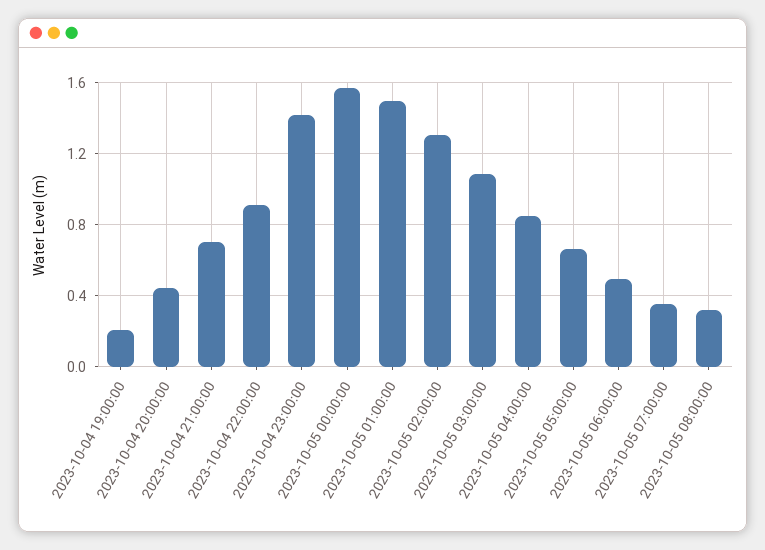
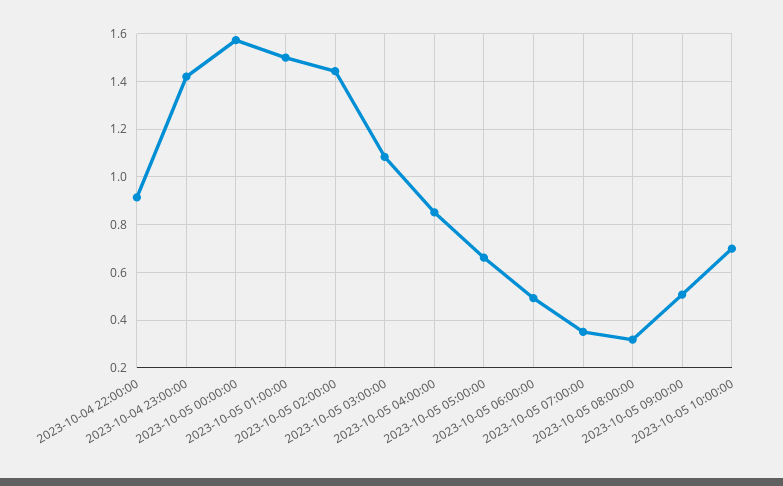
2023-10-04 19:00:00: 0.2 -> none
2023-10-04 20:00:00: 0.45 -> none
2023-10-04 21:00:00: 0.7 -> none
2023-10-05 02:00:00: 1.3 -> 1.45
2023-10-05 09:00:00: none -> 0.5
2023-10-05 10:00:00: none -> 0.7

